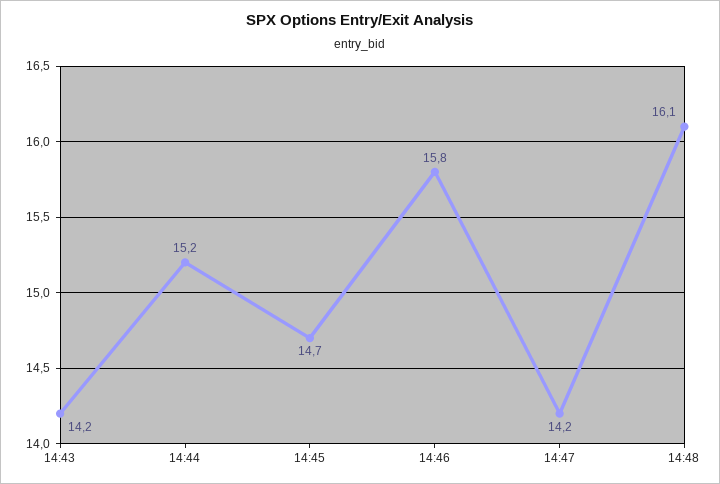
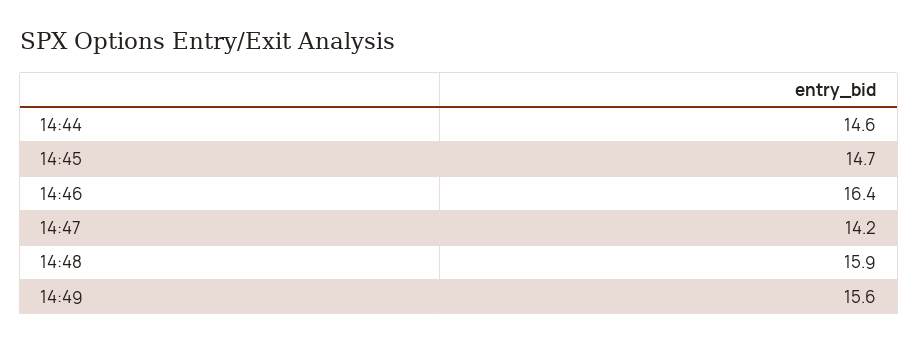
14:43: 14.2 -> none
14:44: 15.2 -> 14.6
14:46: 15.8 -> 16.4
14:48: 16.1 -> 15.9
14:49: none -> 15.6

